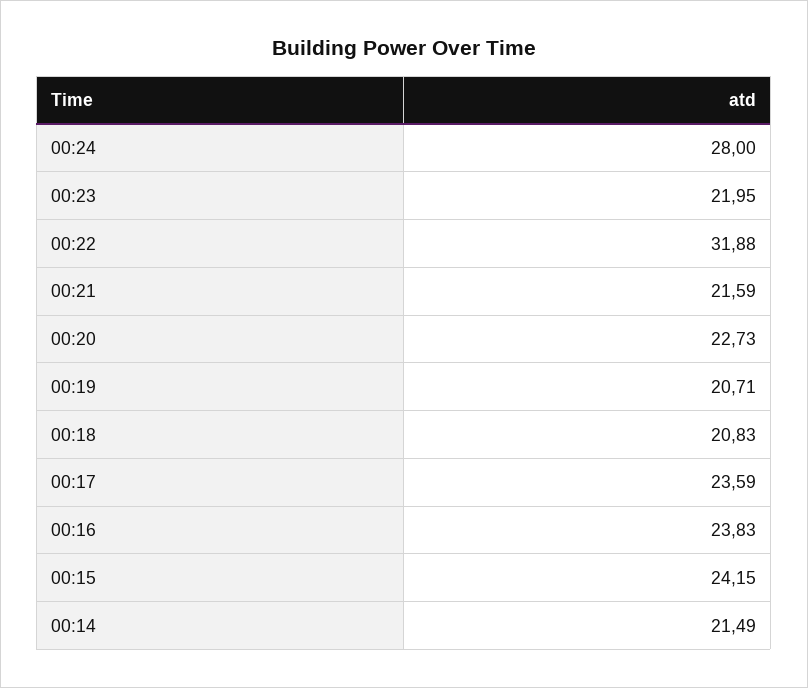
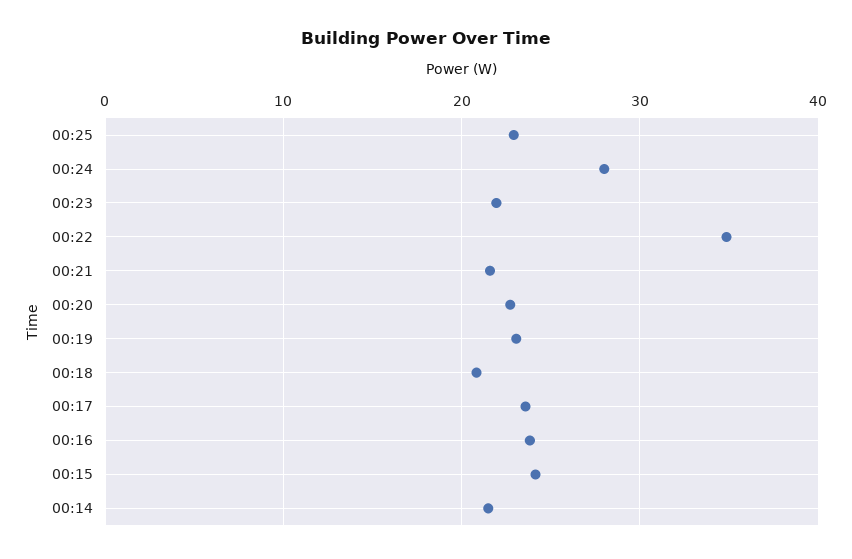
00:22: 31.88 -> 35
00:19: 20.71 -> 23
00:25: none -> 23

